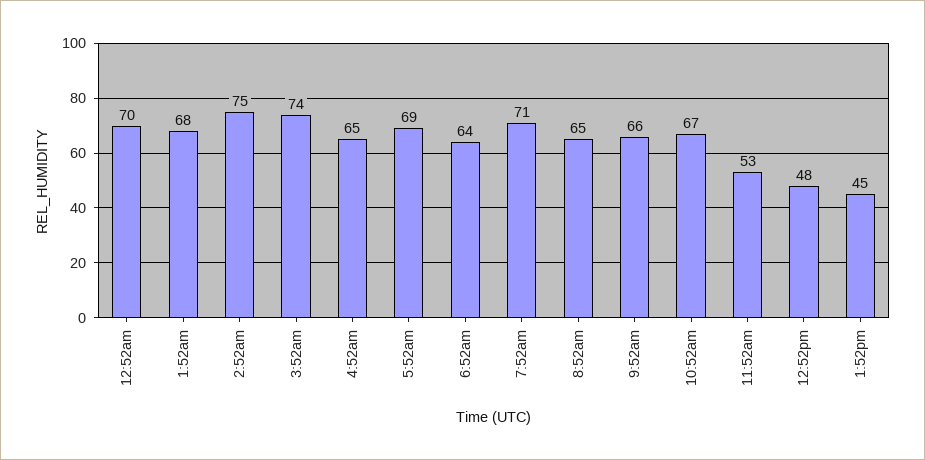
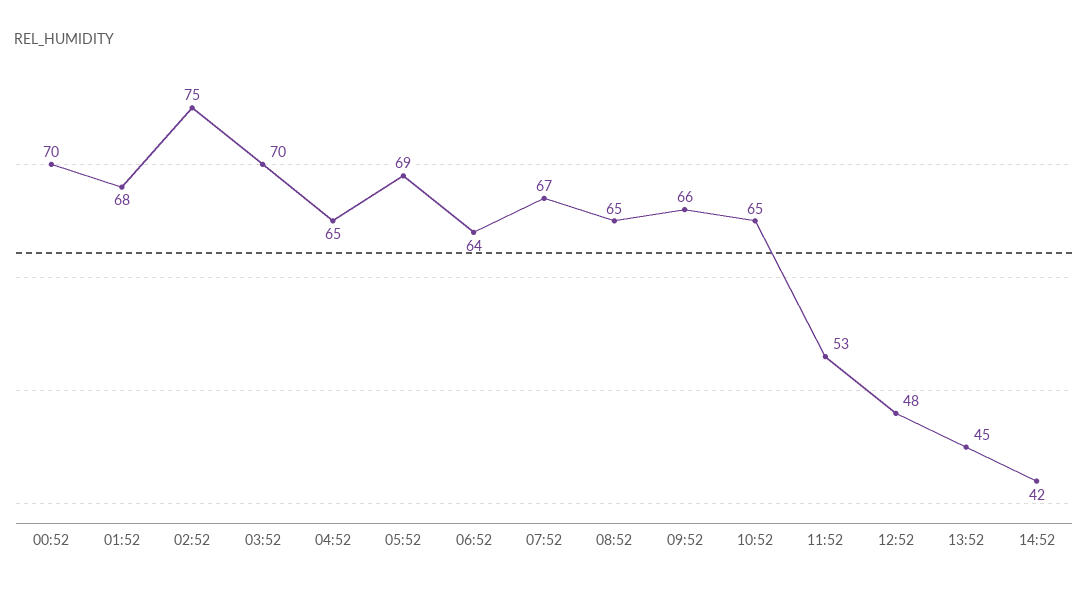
3:52am: 74 -> 70
7:52am: 71 -> 67
10:52am: 67 -> 65
14:52: none -> 42

